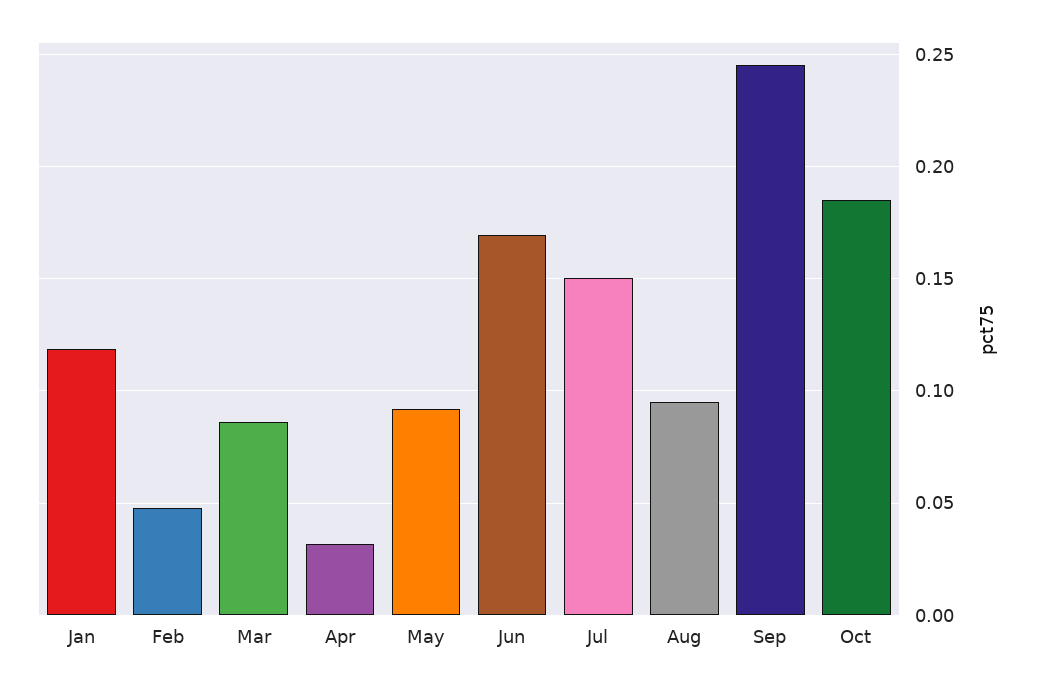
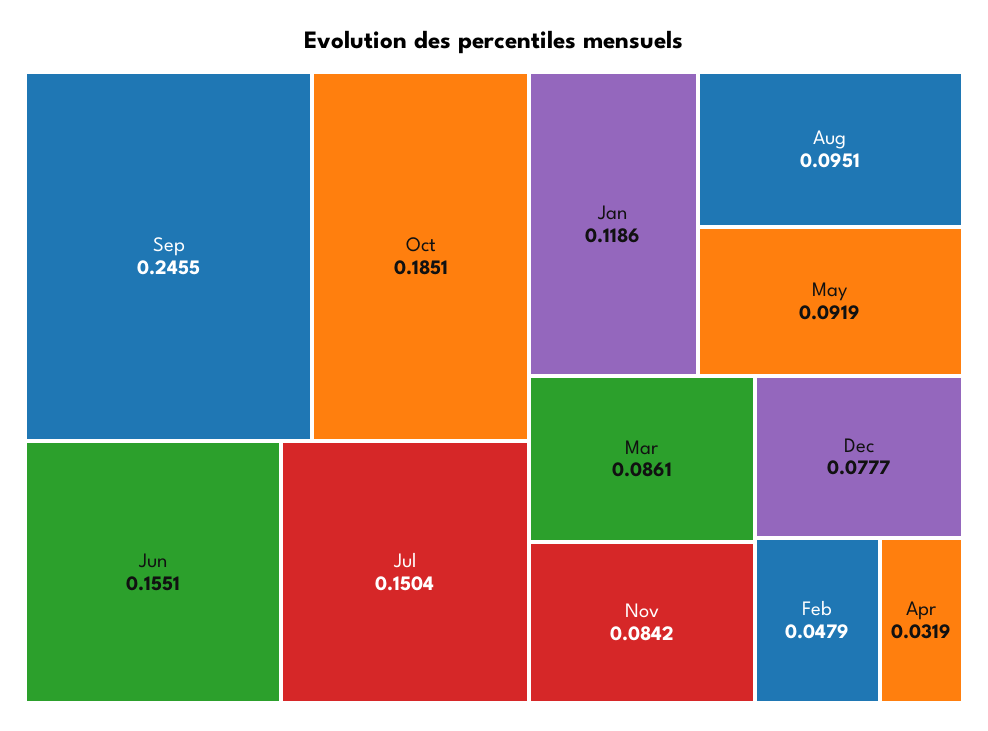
Jun: 0.17 -> 0.1551
Nov: none -> 0.0842
Dec: none -> 0.0777

